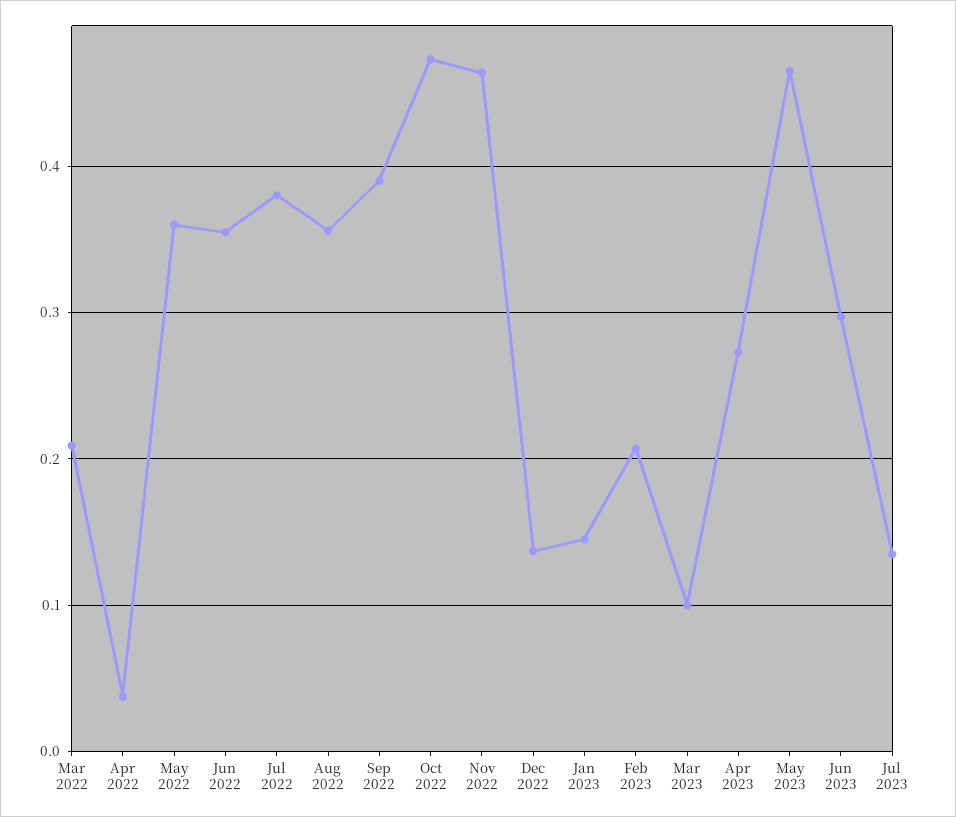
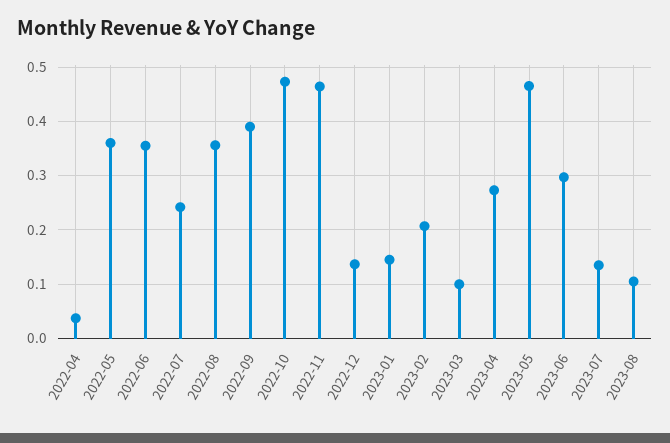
Mar 2022: 0.21 -> none
Jul 2022: 0.38 -> 0.24
2023-08: none -> 0.1

